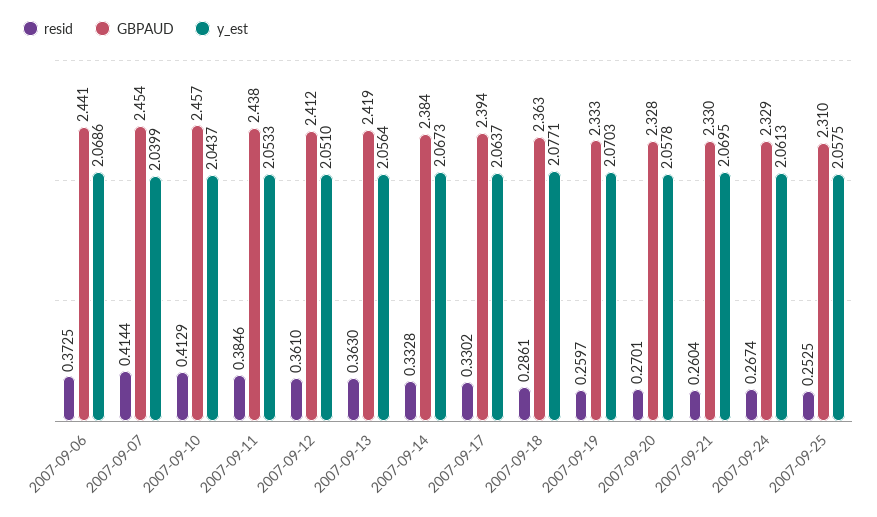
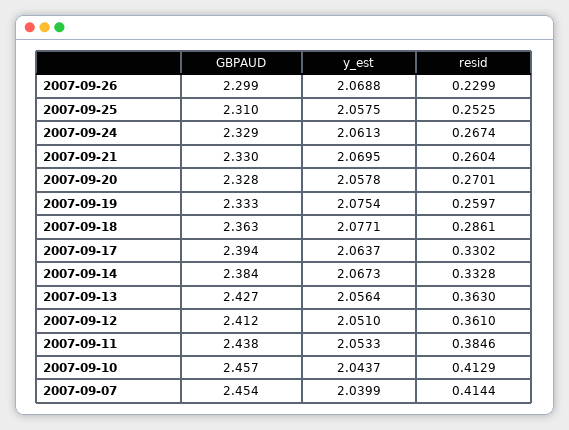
resid, 2007-09-06: 0.3725 -> none
GBPAUD, 2007-09-06: 2.441 -> none
y_est, 2007-09-06: 2.0686 -> none
GBPAUD, 2007-09-13: 2.419 -> 2.427
y_est, 2007-09-19: 2.0703 -> 2.0754
GBPAUD, 2007-09-26: none -> 2.299
y_est, 2007-09-26: none -> 2.0688
resid, 2007-09-26: none -> 0.2299

